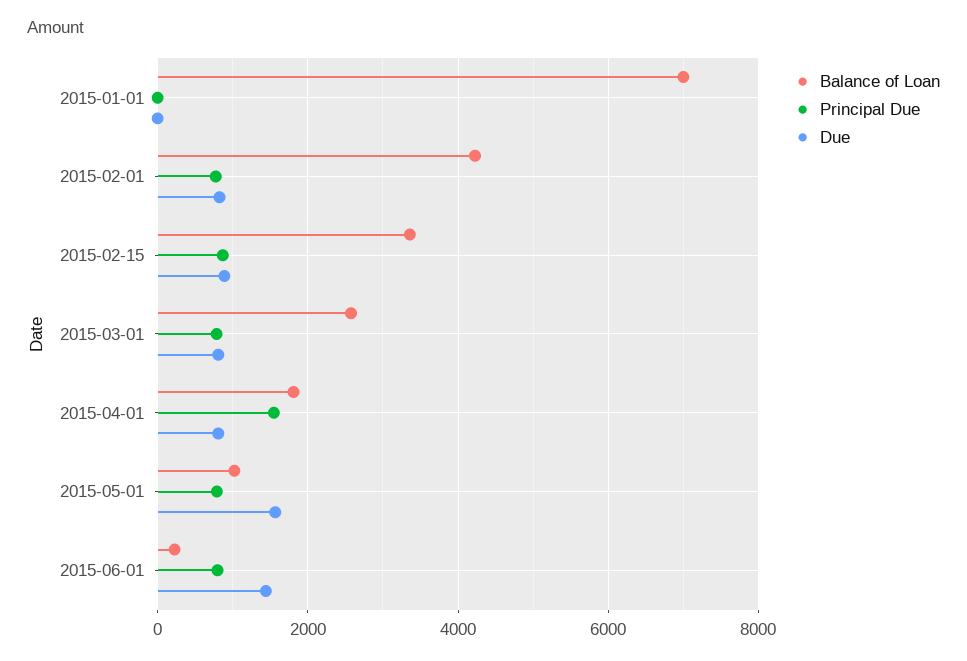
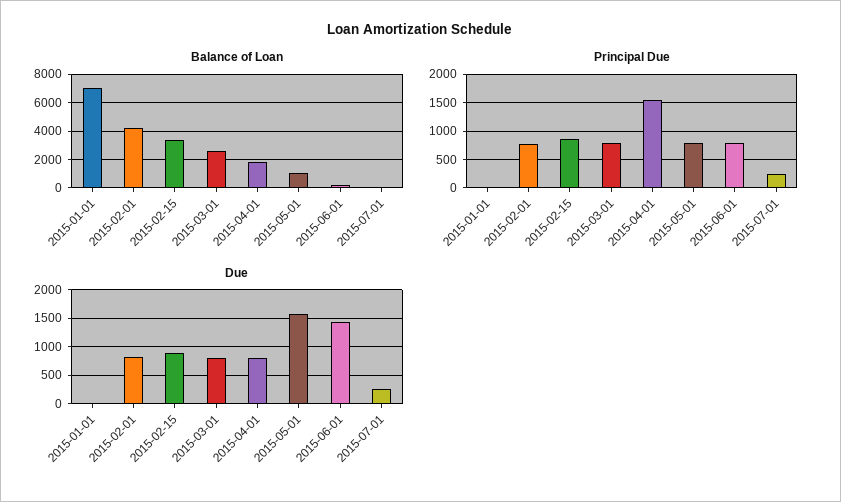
Balance of Loan, 2015-07-01: none -> 0
Principal Due, 2015-07-01: none -> 250
Due, 2015-07-01: none -> 250

